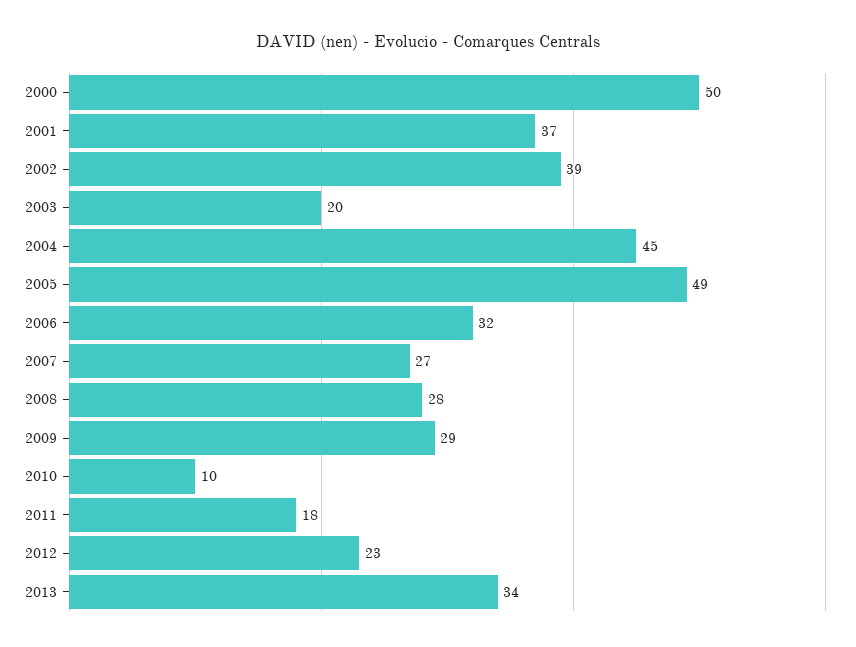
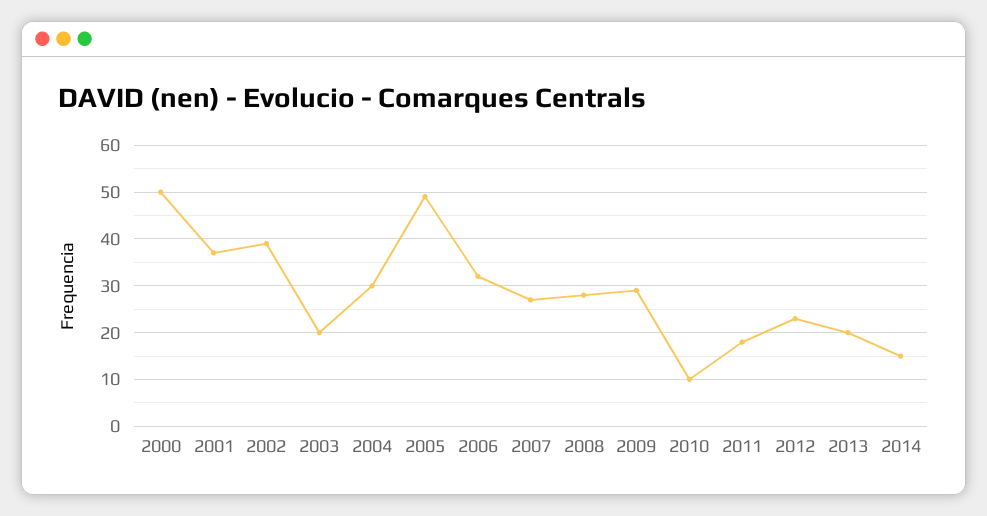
2004: 45 -> 30
2013: 34 -> 20
2014: none -> 15

